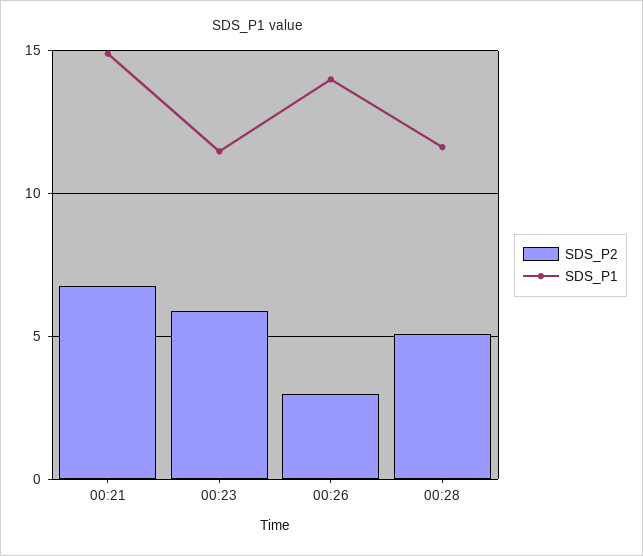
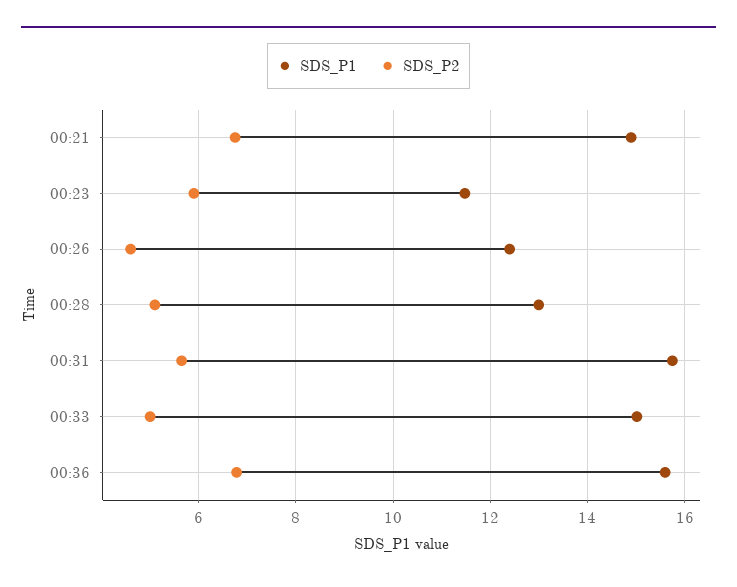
SDS_P2, 00:26: 3 -> 4.6
SDS_P1, 00:26: 14 -> 12.4
SDS_P1, 00:28: 11.5 -> 13
SDS_P1, 00:31: none -> 15.8
SDS_P2, 00:31: none -> 5.6
SDS_P1, 00:33: none -> 15
SDS_P2, 00:33: none -> 5
SDS_P1, 00:36: none -> 15.6
SDS_P2, 00:36: none -> 6.8

